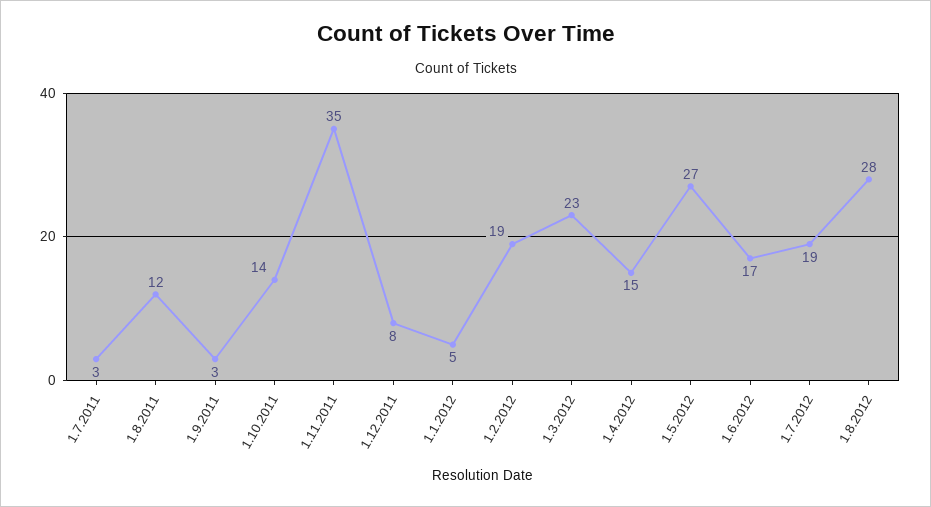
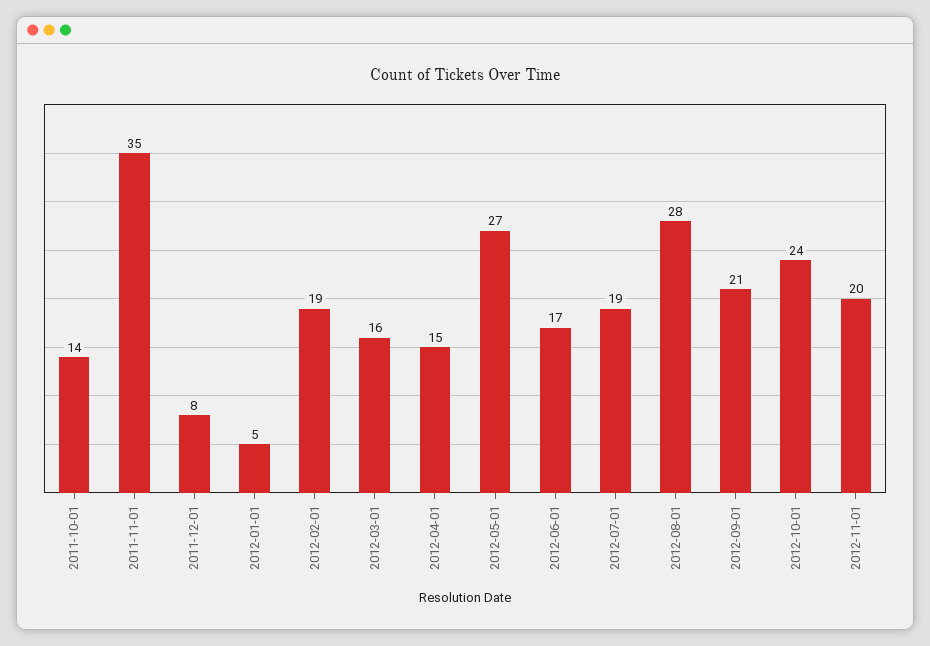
1.7.2011: 3 -> none
1.8.2011: 12 -> none
1.9.2011: 3 -> none
1.3.2012: 23 -> 16
2012-09-01: none -> 21
2012-10-01: none -> 24
2012-11-01: none -> 20

